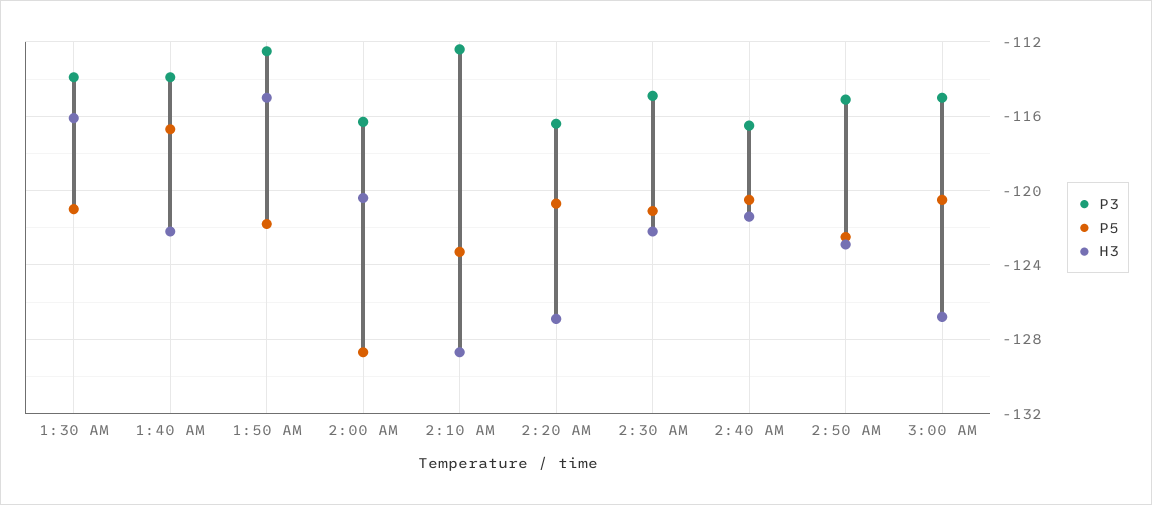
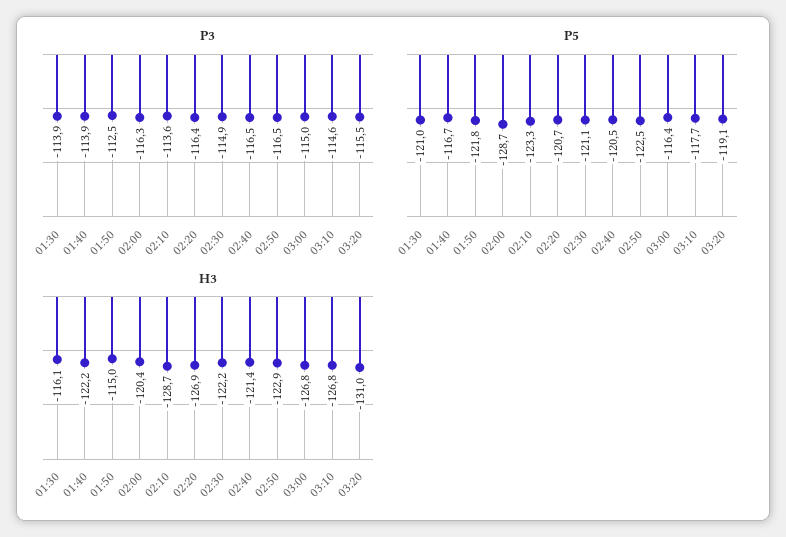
P3, 2:10 AM: -112.5 -> -113.6
P3, 2:50 AM: -115 -> -116.5
P5, 3:00 AM: -120.5 -> -116.4
P3, 03:10: none -> -114.6
P3, 03:20: none -> -115.5
P5, 03:10: none -> -117.7
P5, 03:20: none -> -119.1
H3, 03:10: none -> -126.8
H3, 03:20: none -> -131

